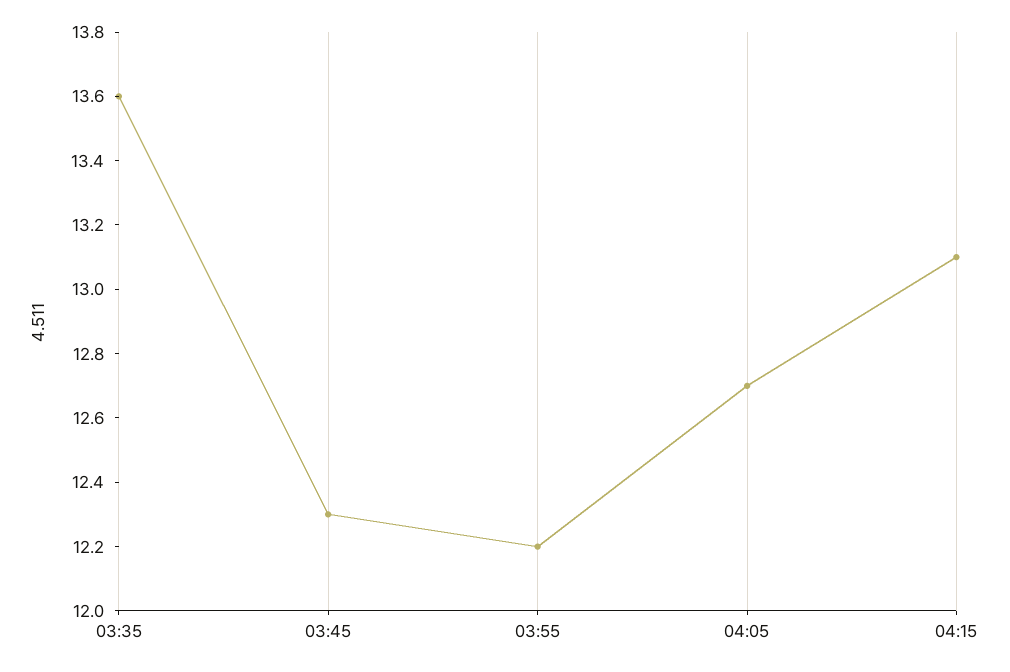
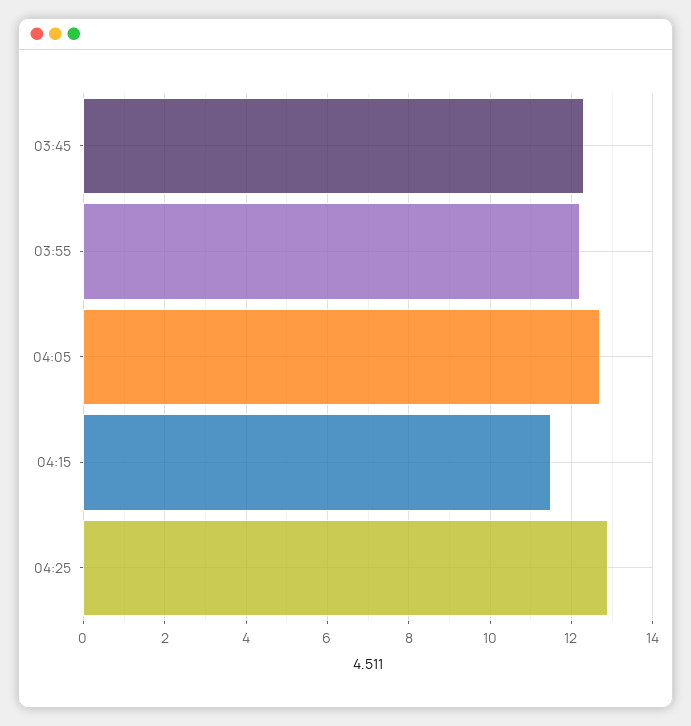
03:35: 13.6 -> none
04:15: 13.1 -> 11.5
04:25: none -> 13

